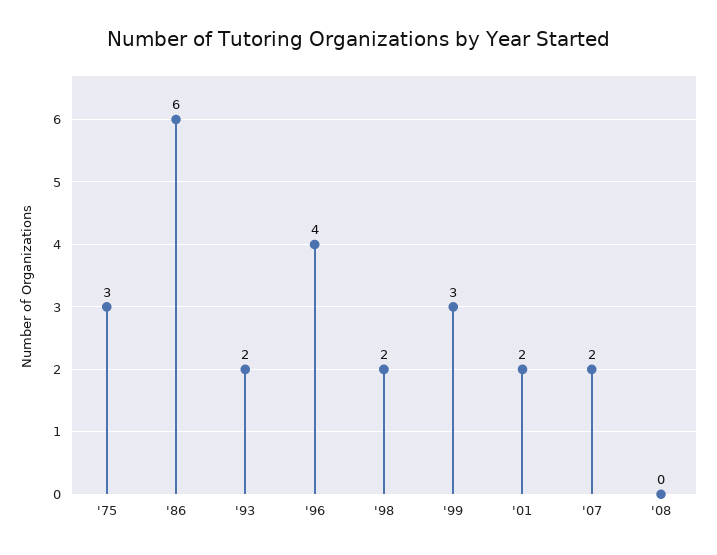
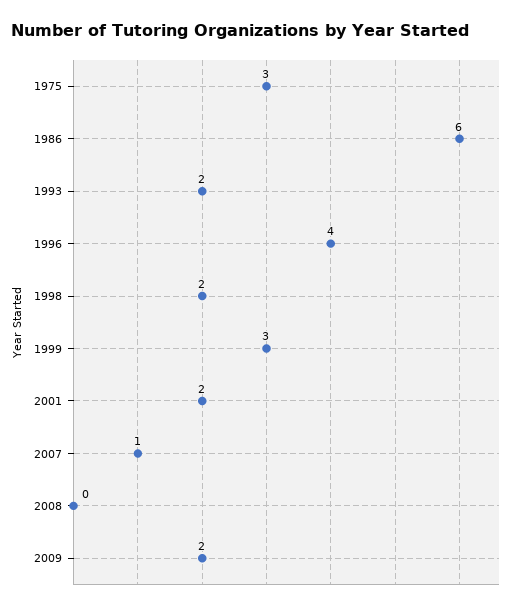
'07: 2 -> 1
2009: none -> 2

